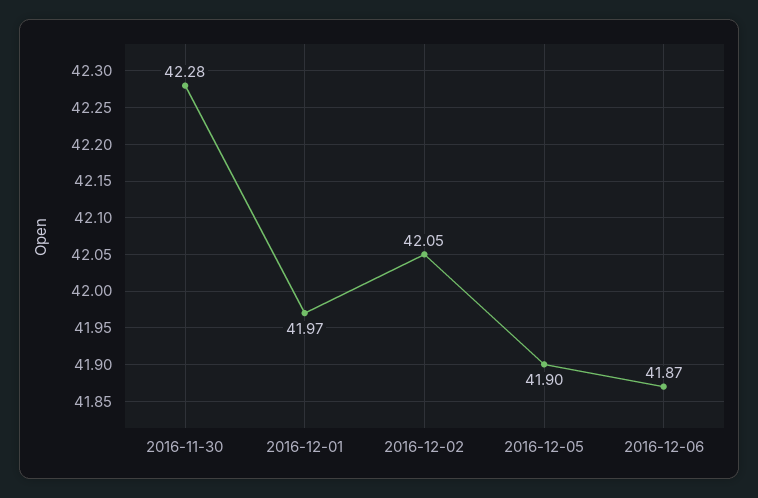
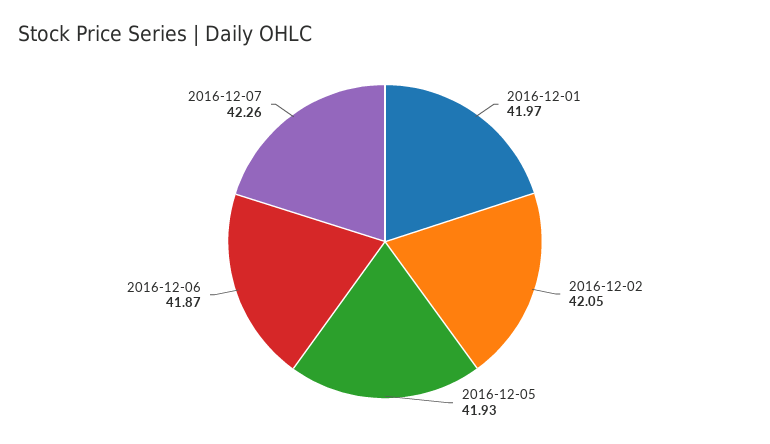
2016-11-30: 42.28 -> none
2016-12-05: 41.9 -> 41.93
2016-12-07: none -> 42.26

